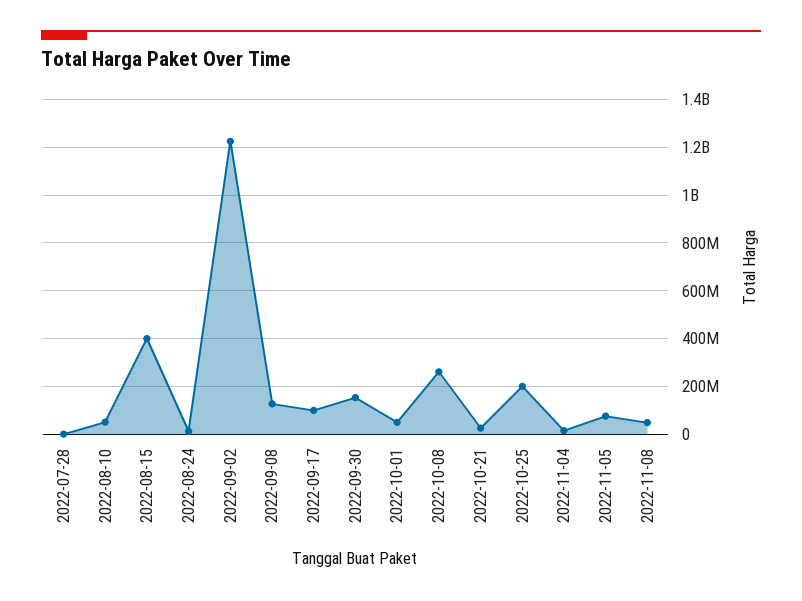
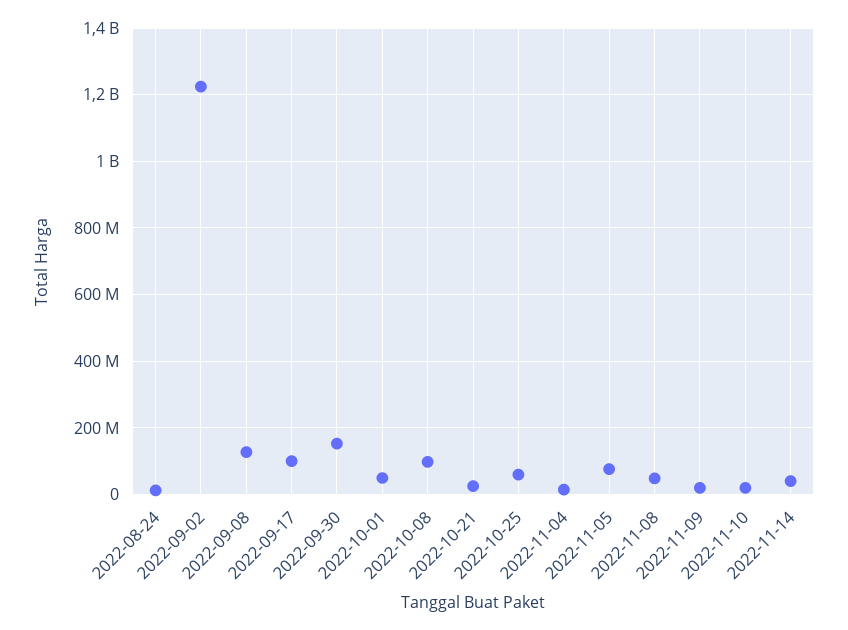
2022-07-28: 0 -> none
2022-08-10: 50000000 -> none
2022-08-15: 400000000 -> none
2022-10-08: 250000000 -> 100000000
2022-10-25: 200000000 -> 60000000
2022-11-09: none -> 20000000
2022-11-10: none -> 20000000
2022-11-14: none -> 40000000

